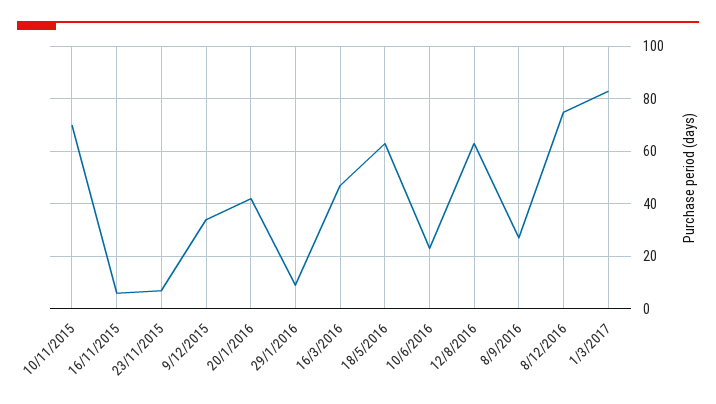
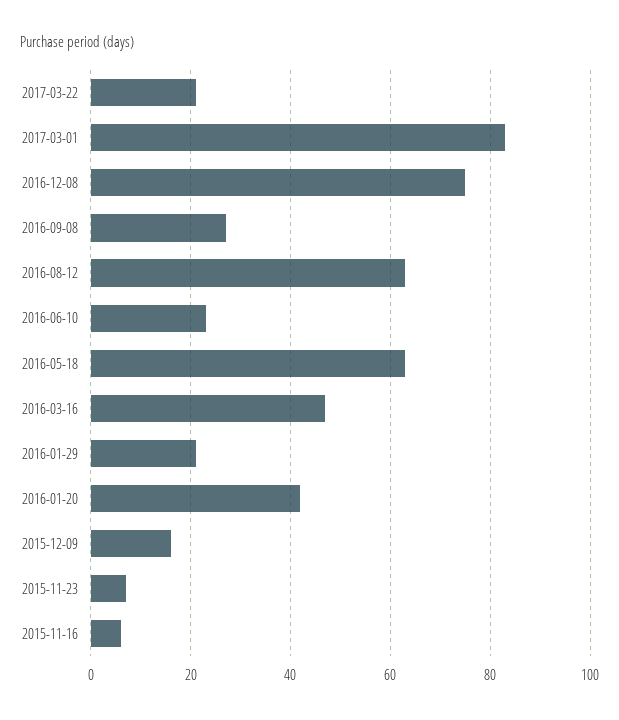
10/11/2015: 70 -> none
9/12/2015: 35 -> 15
29/1/2016: 10 -> 20
2017-03-22: none -> 20

